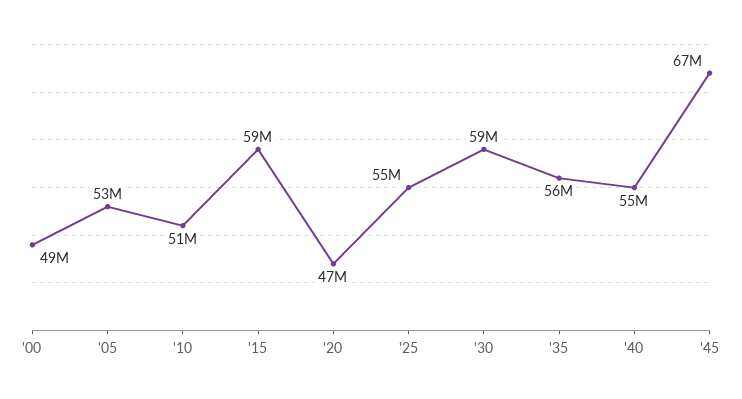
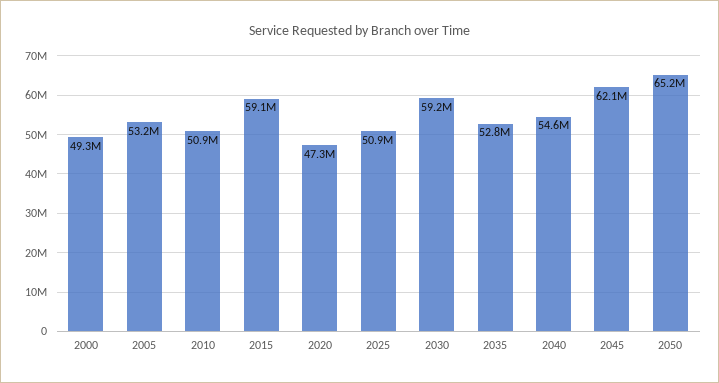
'25: 55000000 -> 50900000
'35: 56000000 -> 52800000
'45: 67000000 -> 62100000
2050: none -> 65200000

